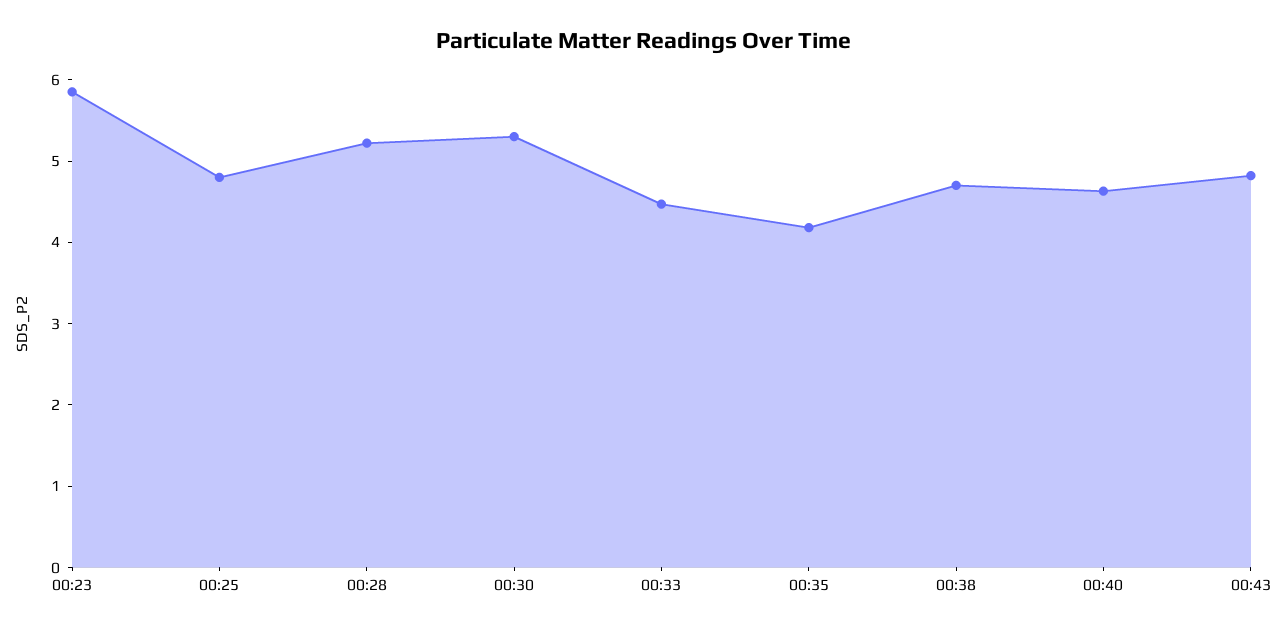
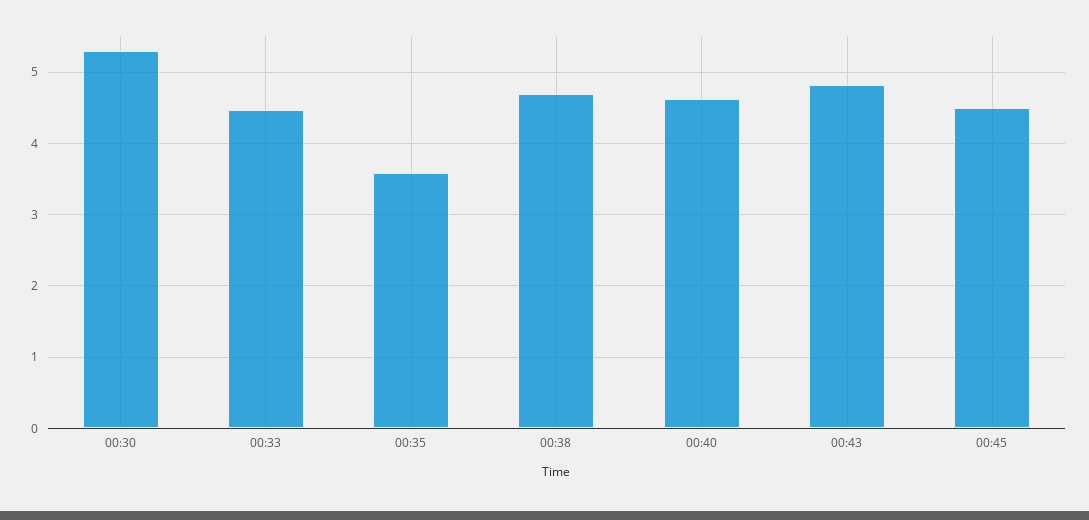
00:23: 5.8 -> none
00:25: 4.8 -> none
00:28: 5.2 -> none
00:35: 4.2 -> 3.6
00:45: none -> 4.5

